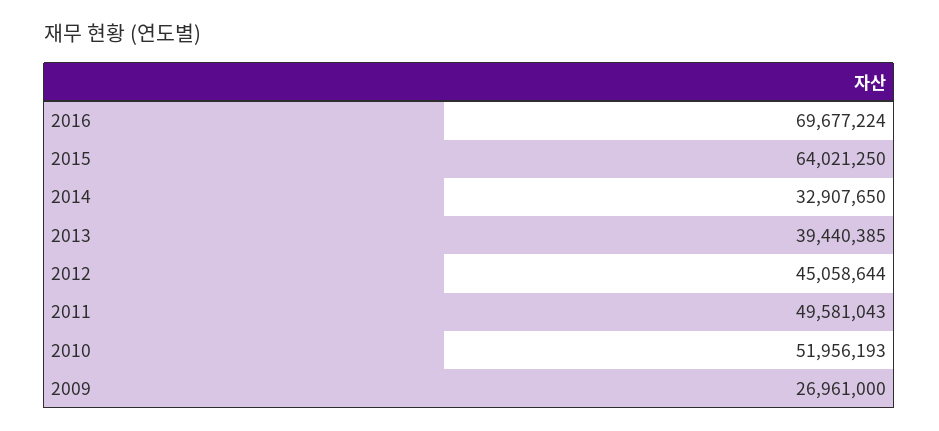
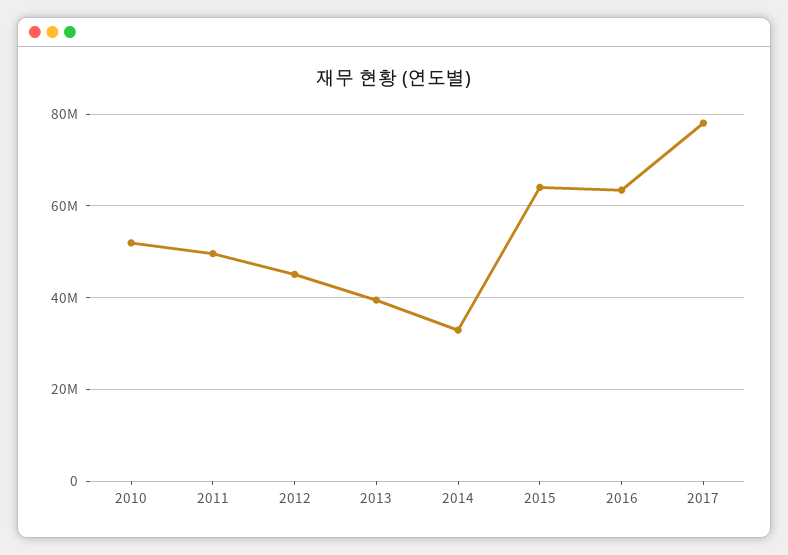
2016: 69677224 -> 64000000
2009: 26961000 -> none
2017: none -> 78000000

